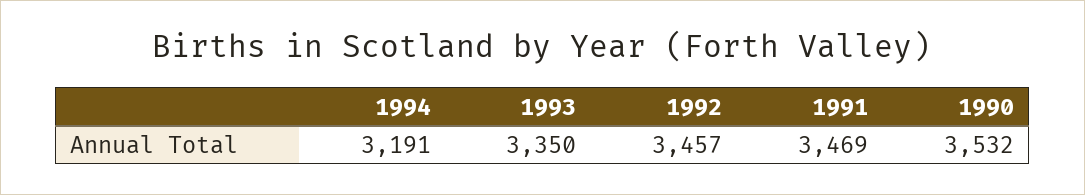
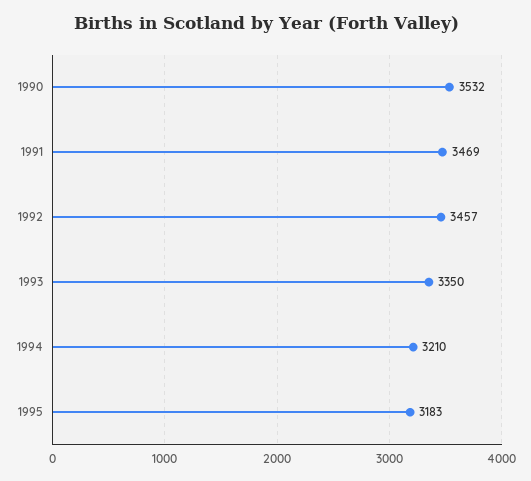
1994: 3191 -> 3210
1995: none -> 3183

